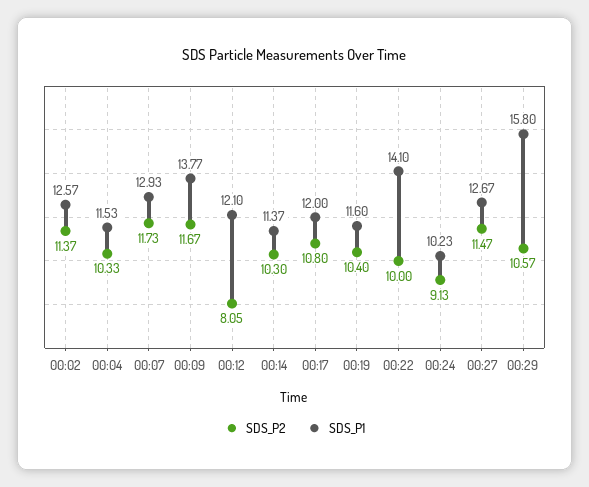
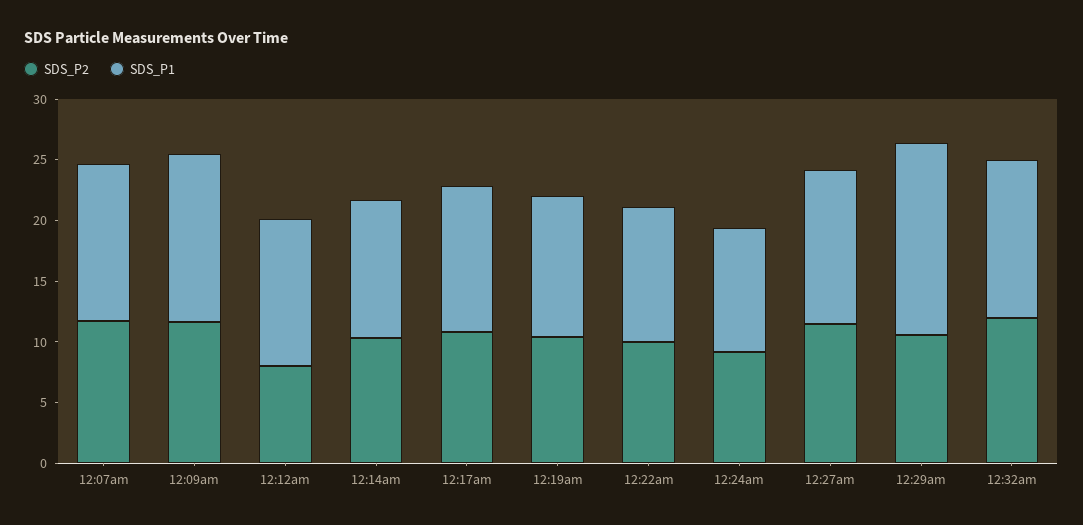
SDS_P2, 00:02: 11.37 -> none
SDS_P1, 00:02: 12.57 -> none
SDS_P2, 00:04: 10.33 -> none
SDS_P1, 00:04: 11.53 -> none
SDS_P1, 00:22: 14.1 -> 11
SDS_P2, 12:32am: none -> 12
SDS_P1, 12:32am: none -> 13

